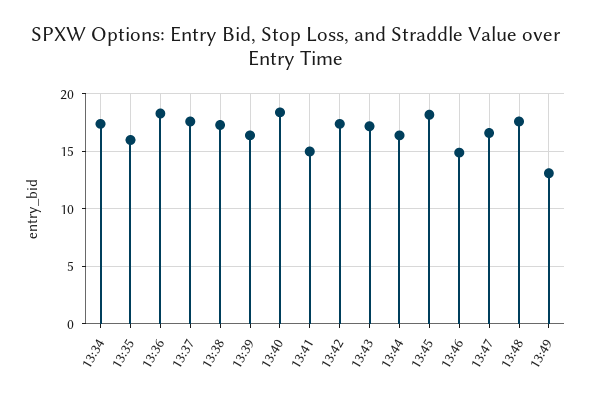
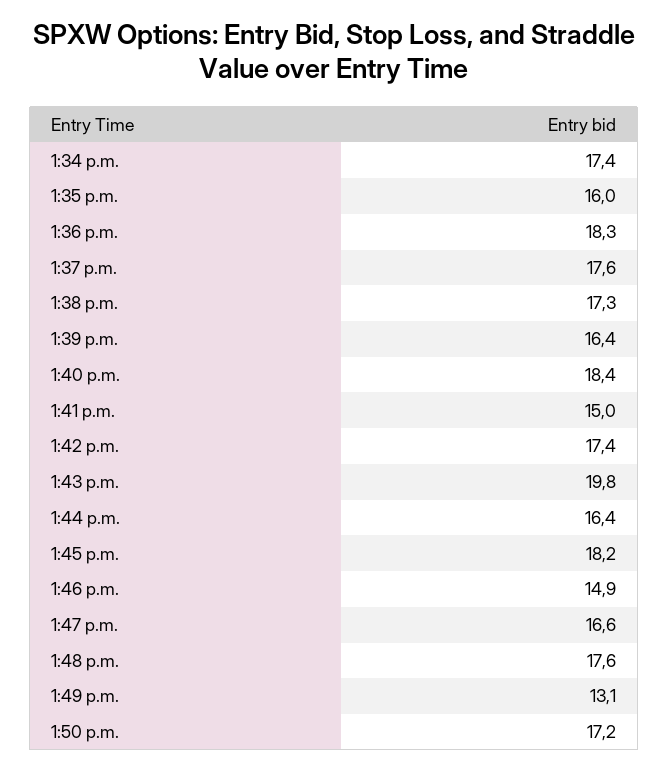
13:43: 17 -> 19.8
1:50 p.m.: none -> 17.2

